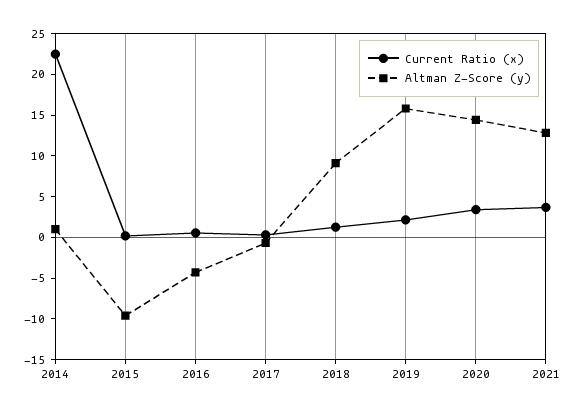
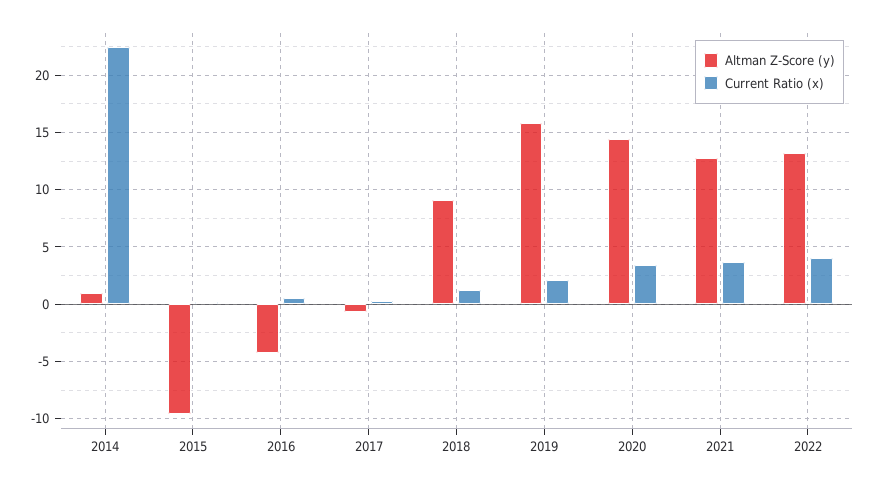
Altman Z-Score (y), 2022: none -> 13
Current Ratio (x), 2022: none -> 4

